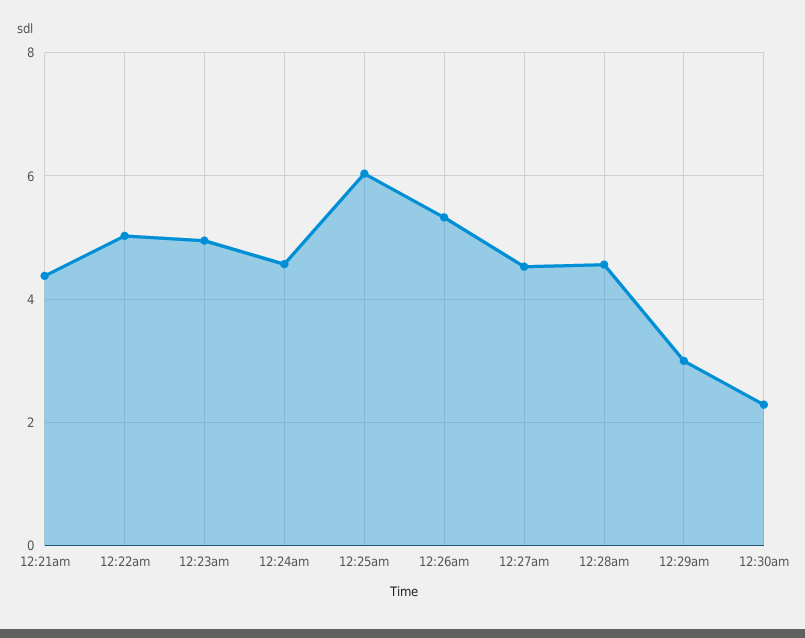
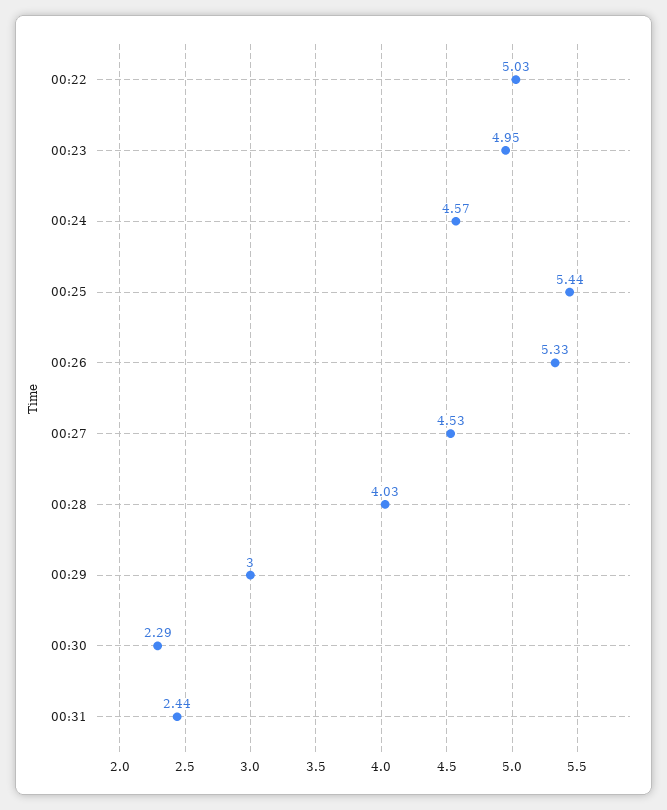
12:21am: 4.4 -> none
12:25am: 6 -> 5.44
12:28am: 4.6 -> 4.03
00:31: none -> 2.44

